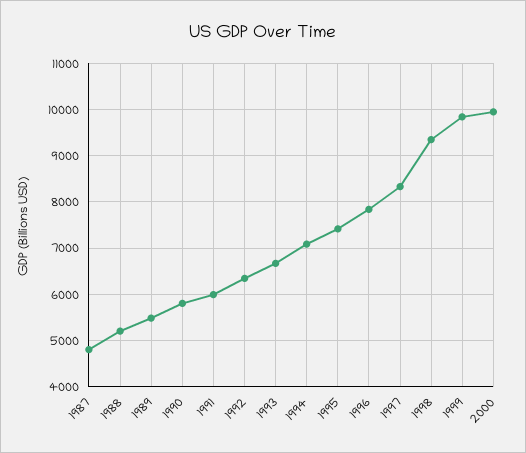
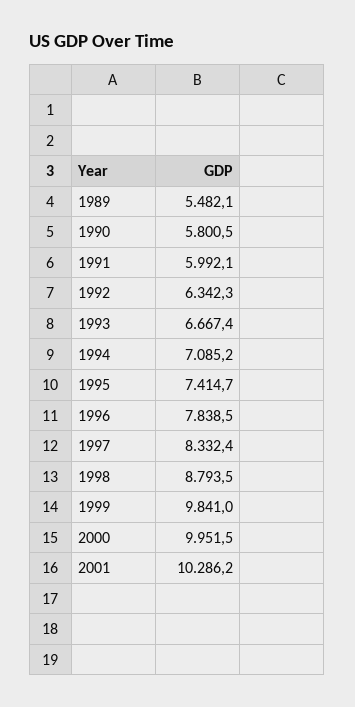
1987: 4800 -> none
1988: 5200 -> none
1998: 9400 -> 8793.5
2001: none -> 10286.2

